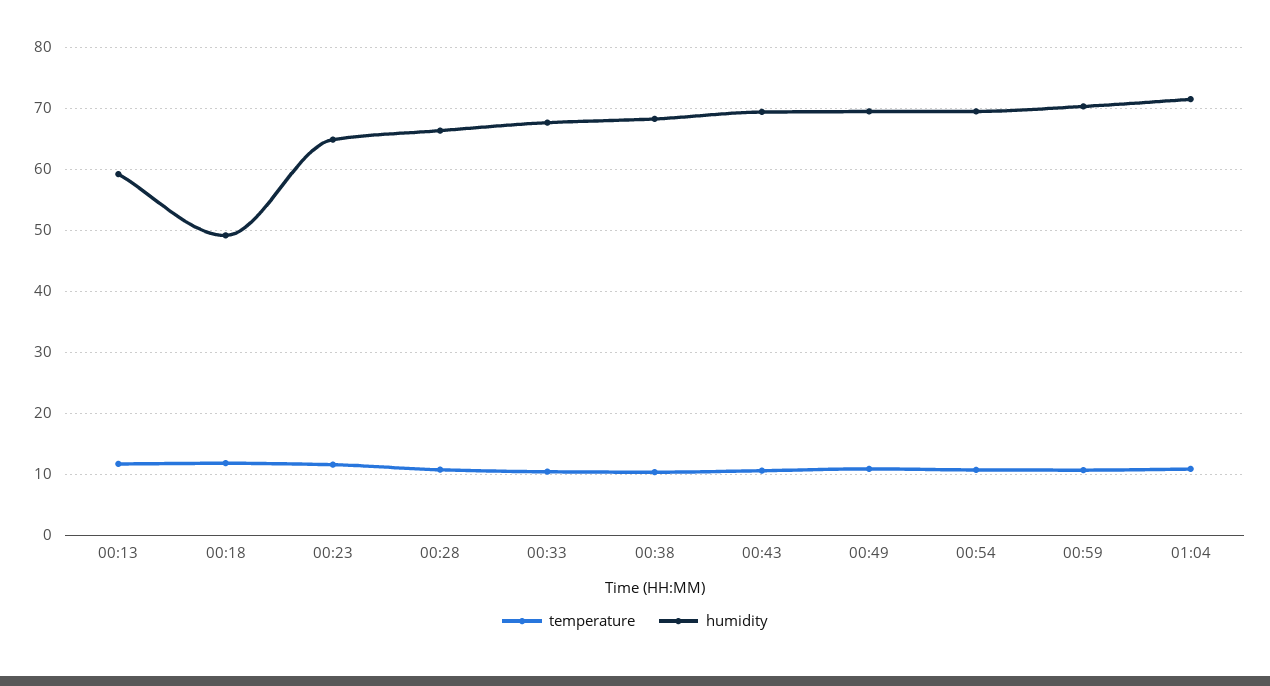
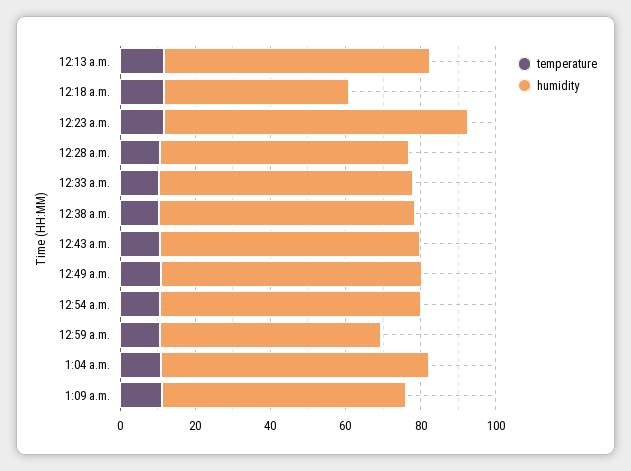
humidity, 00:13: 59 -> 70
humidity, 00:23: 65 -> 80
humidity, 00:59: 70 -> 60
temperature, 1:09 a.m.: none -> 10
humidity, 1:09 a.m.: none -> 65

